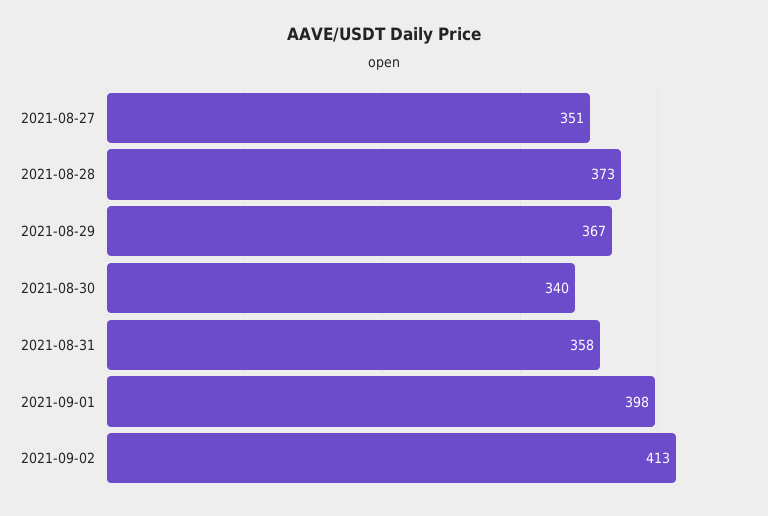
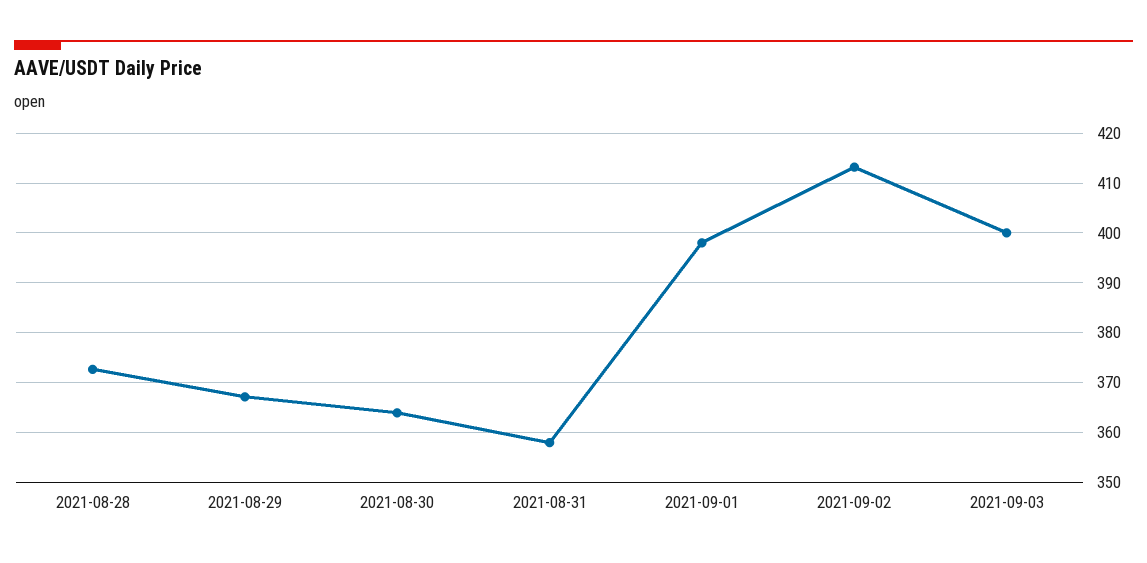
2021-08-27: 351 -> none
2021-08-30: 340 -> 364
2021-09-03: none -> 400

